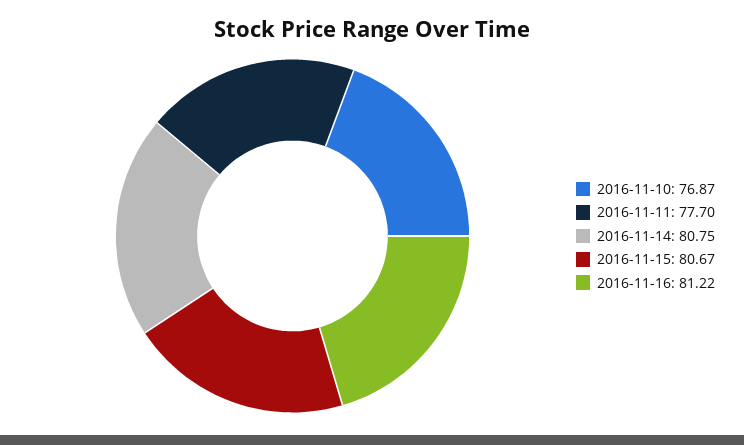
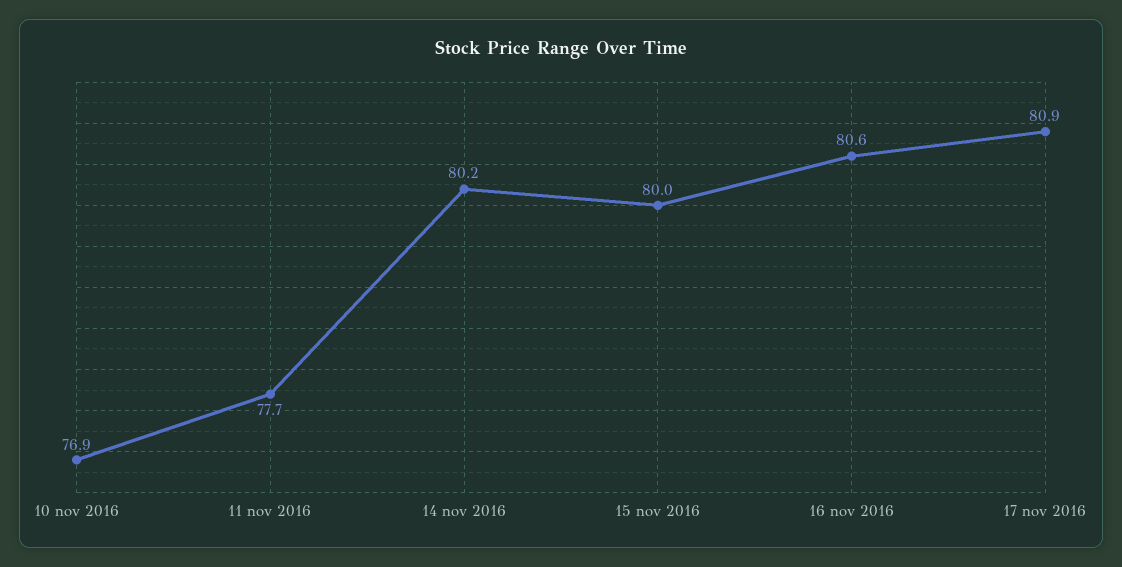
2016-11-14: 80.75 -> 80.2
2016-11-15: 80.67 -> 80
2016-11-16: 81.22 -> 80.6
17 nov 2016: none -> 80.9

